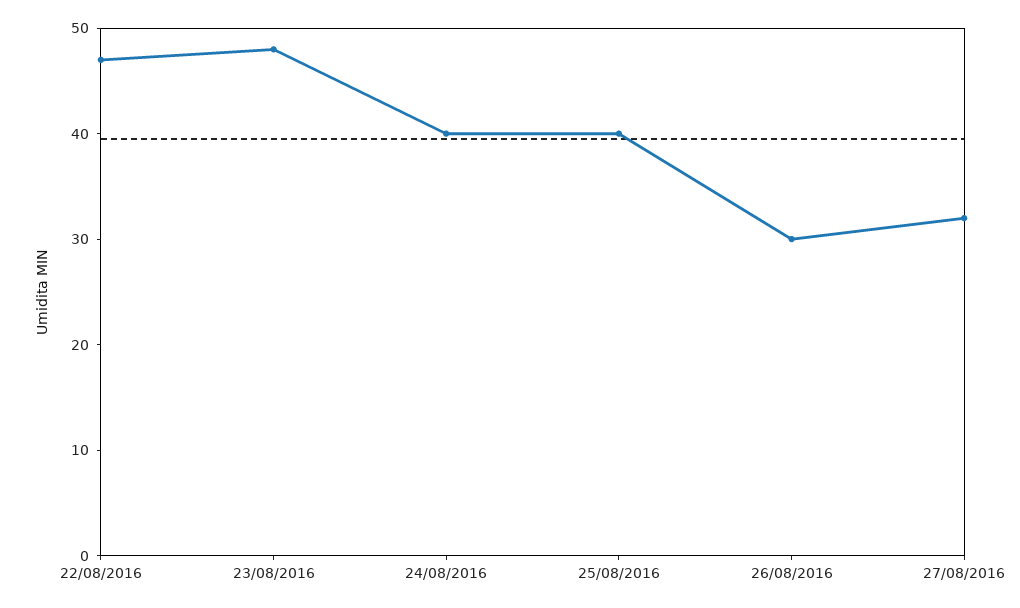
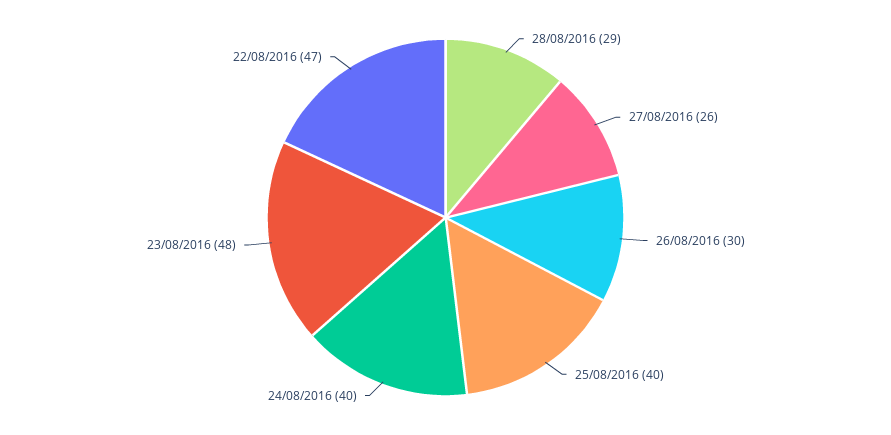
27/08/2016: 32 -> 26
28/08/2016: none -> 29

